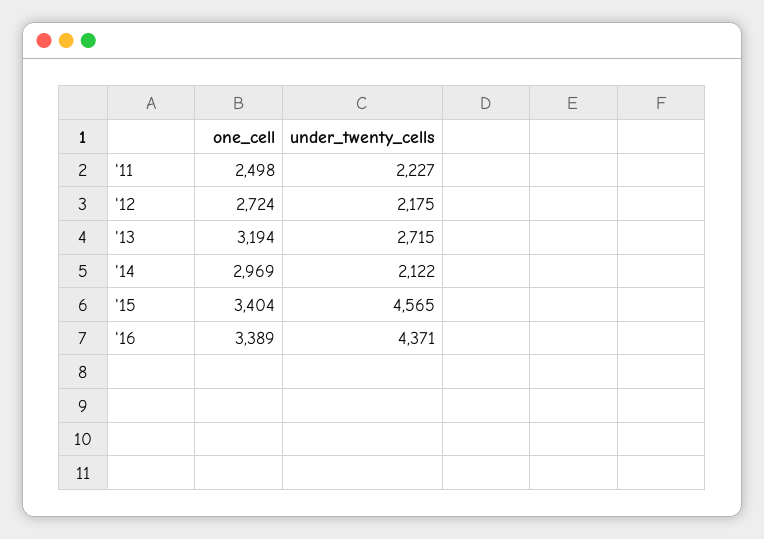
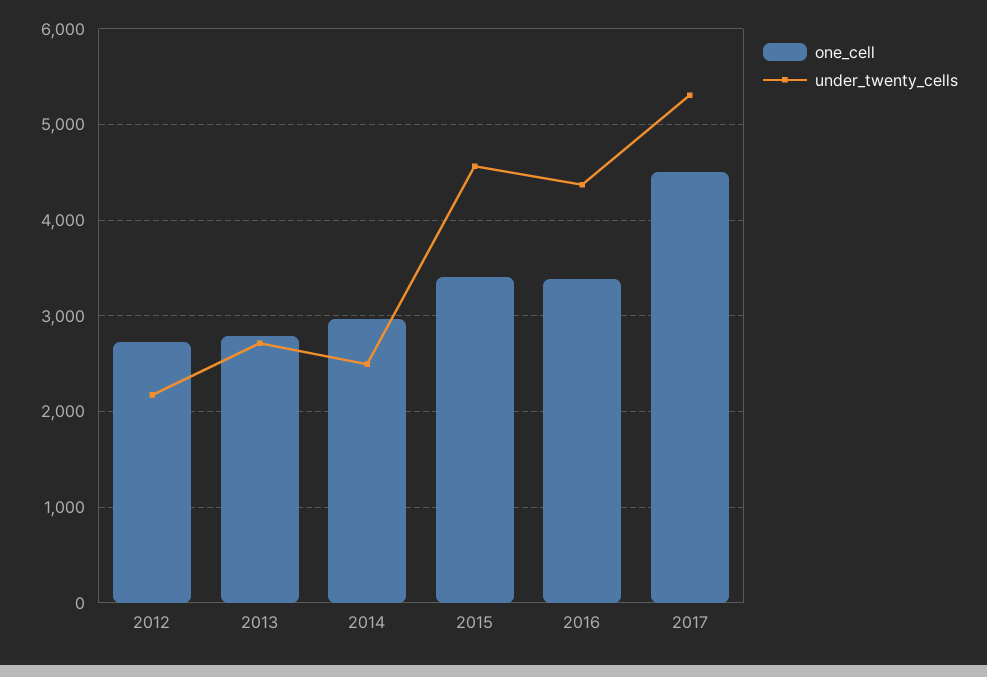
one_cell, '11: 2498 -> none
under_twenty_cells, '11: 2227 -> none
one_cell, '13: 3194 -> 2800
under_twenty_cells, '14: 2122 -> 2500
one_cell, 2017: none -> 4500
under_twenty_cells, 2017: none -> 5300

